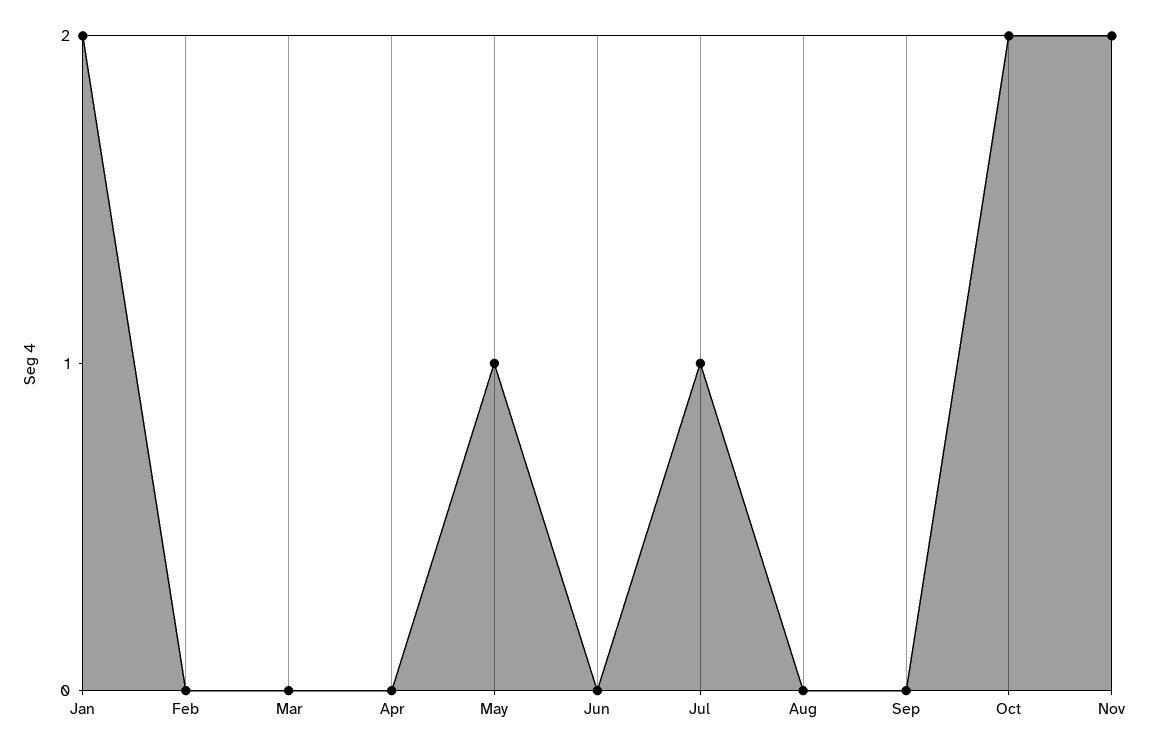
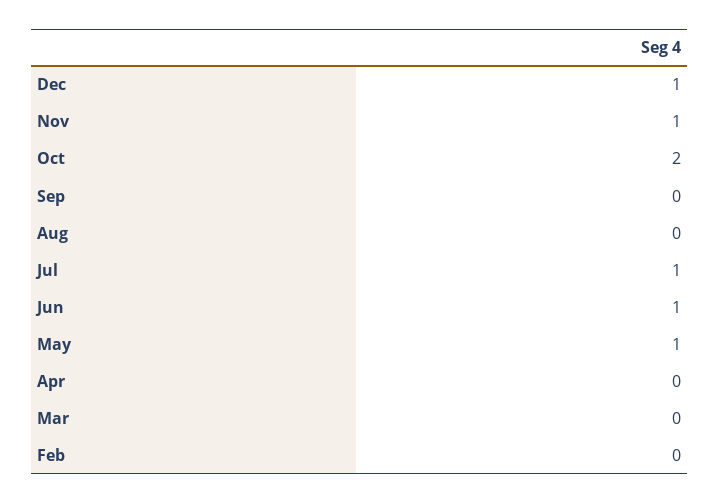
Jan: 2 -> none
Jun: 0 -> 1
Nov: 2 -> 1
Dec: none -> 1

